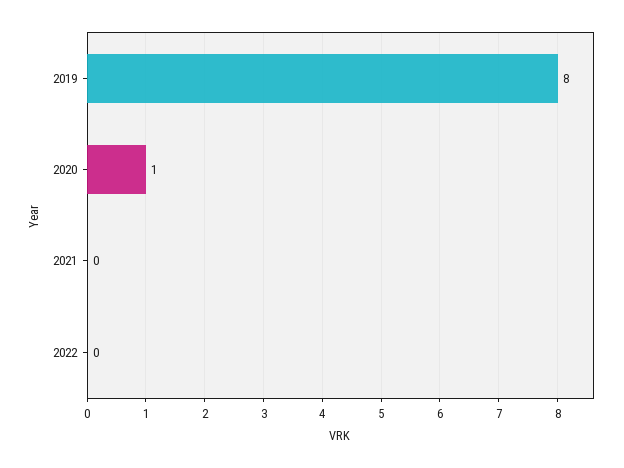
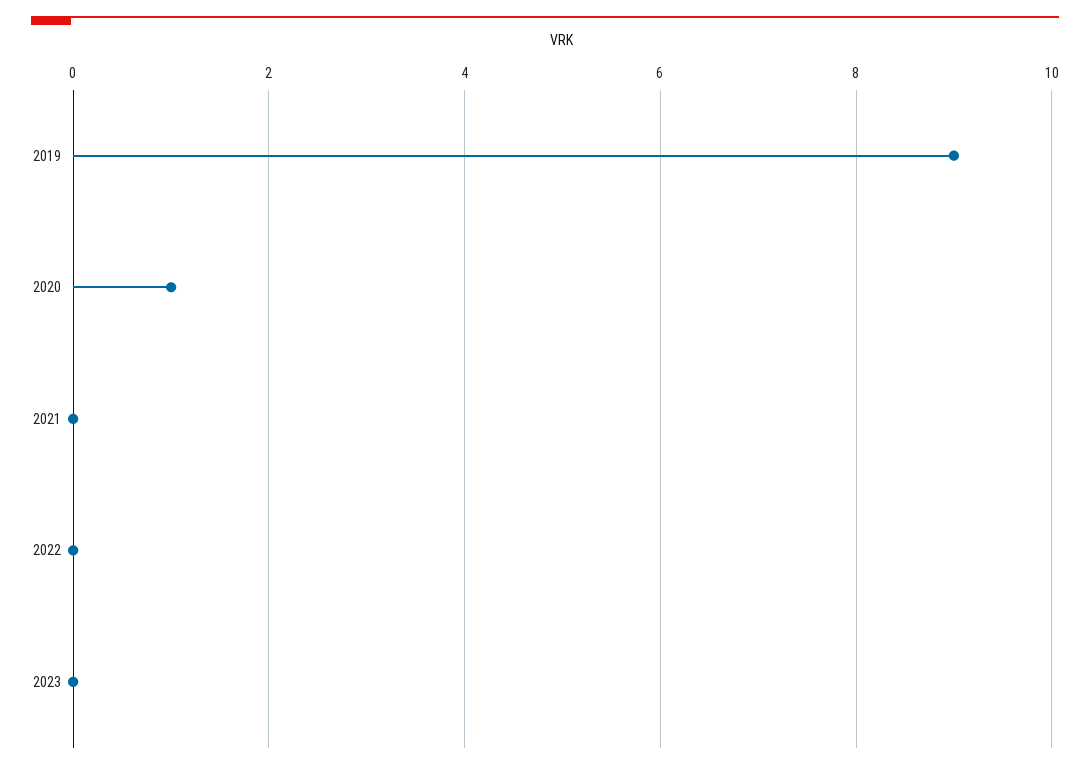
2019: 8 -> 9
2023: none -> 0

